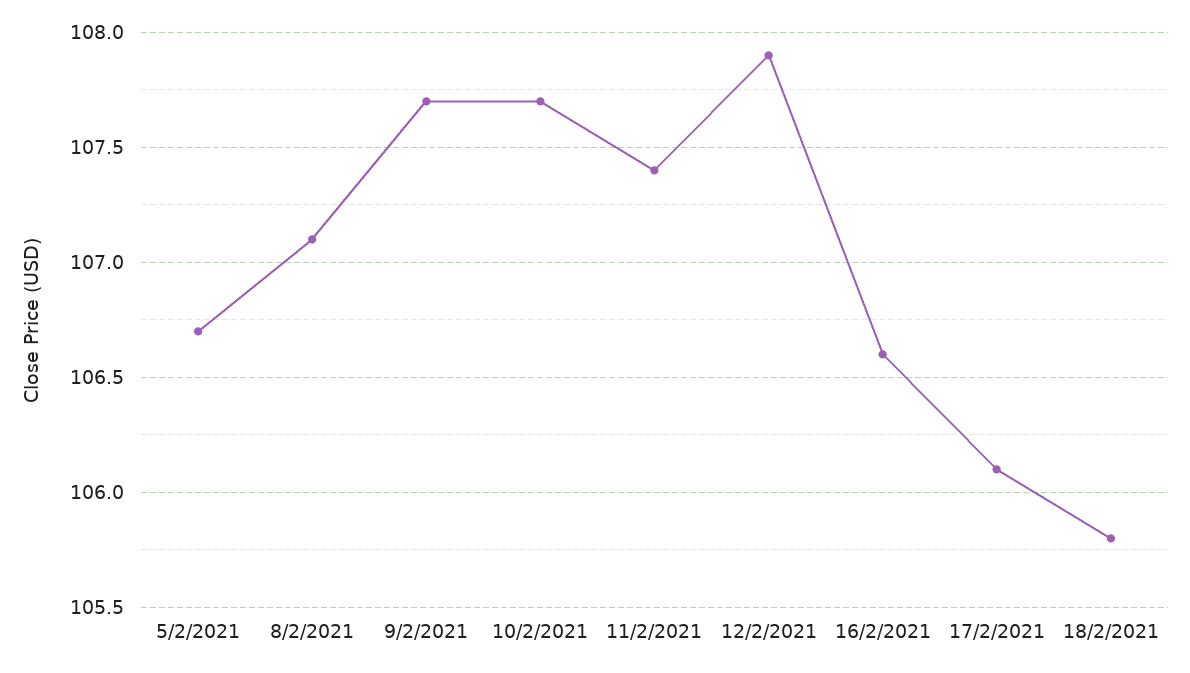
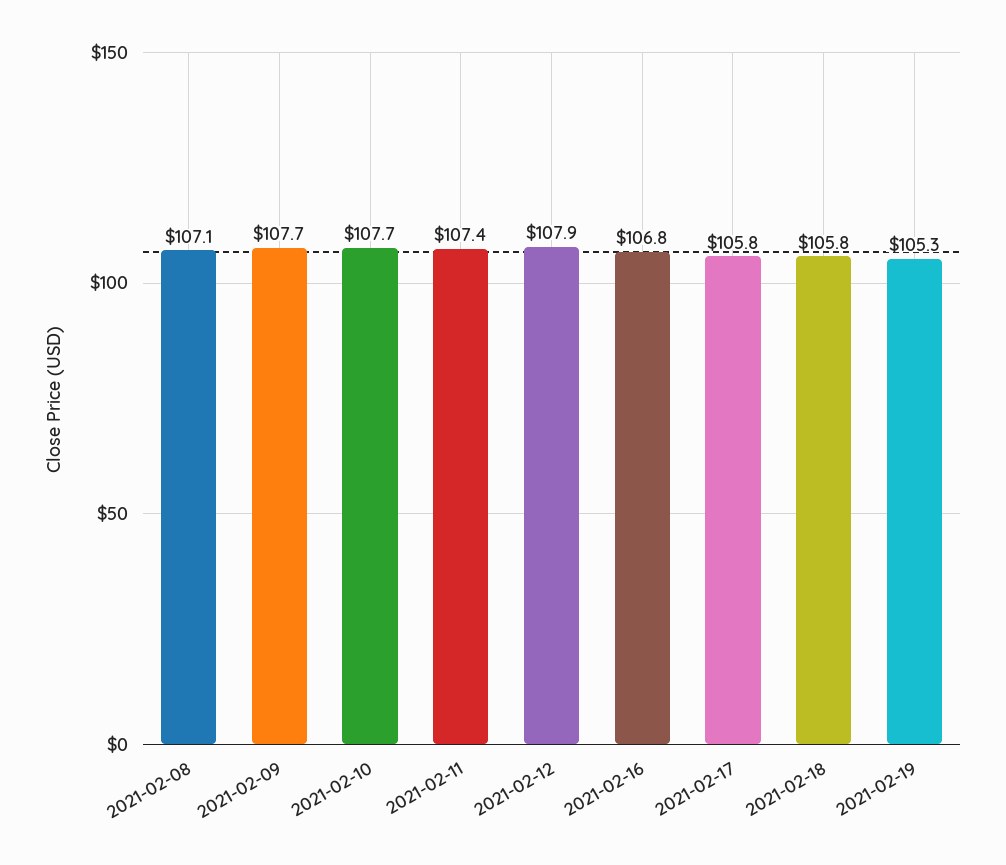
5/2/2021: 106.7 -> none
16/2/2021: 106.6 -> 106.8
17/2/2021: 106.1 -> 105.8
2021-02-19: none -> 105.3

